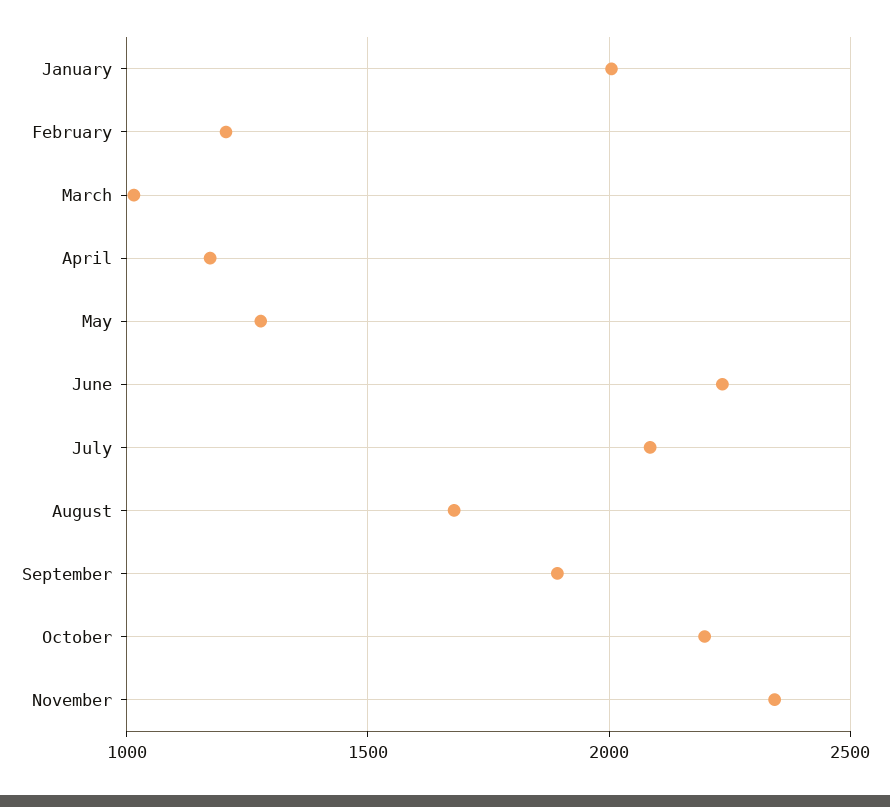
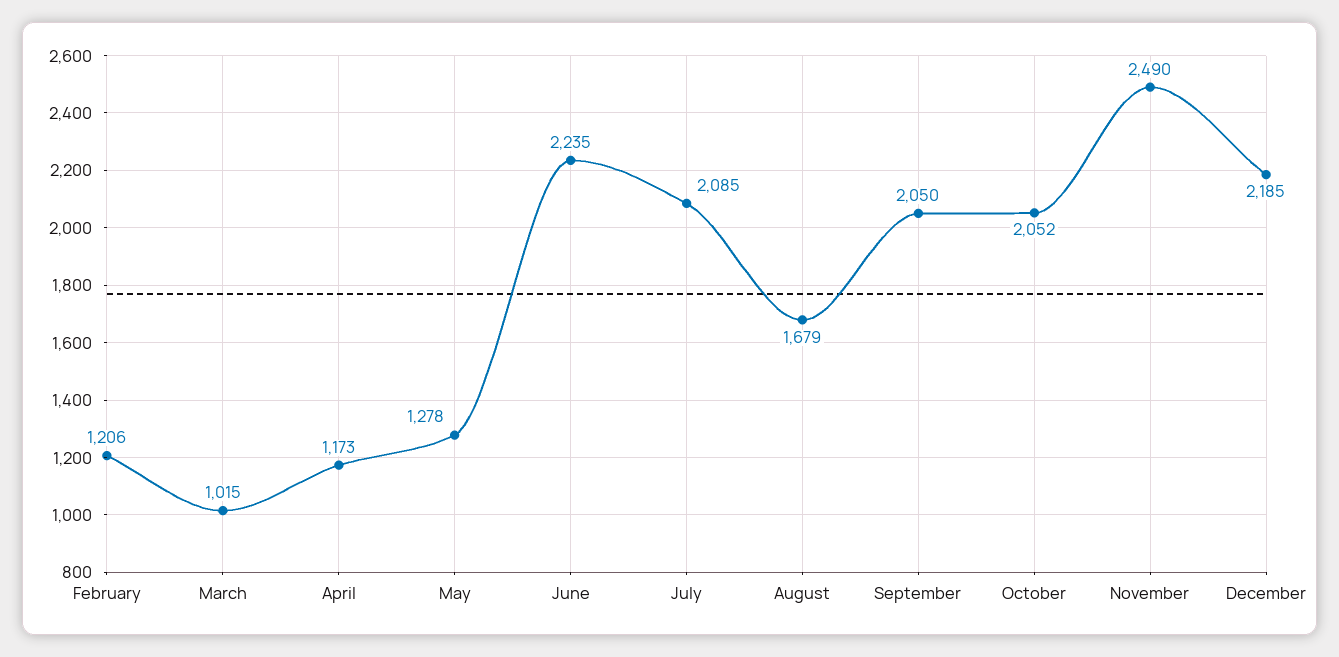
January: 2000 -> none
September: 1900 -> 2050
October: 2200 -> 2052
November: 2350 -> 2490
December: none -> 2185

